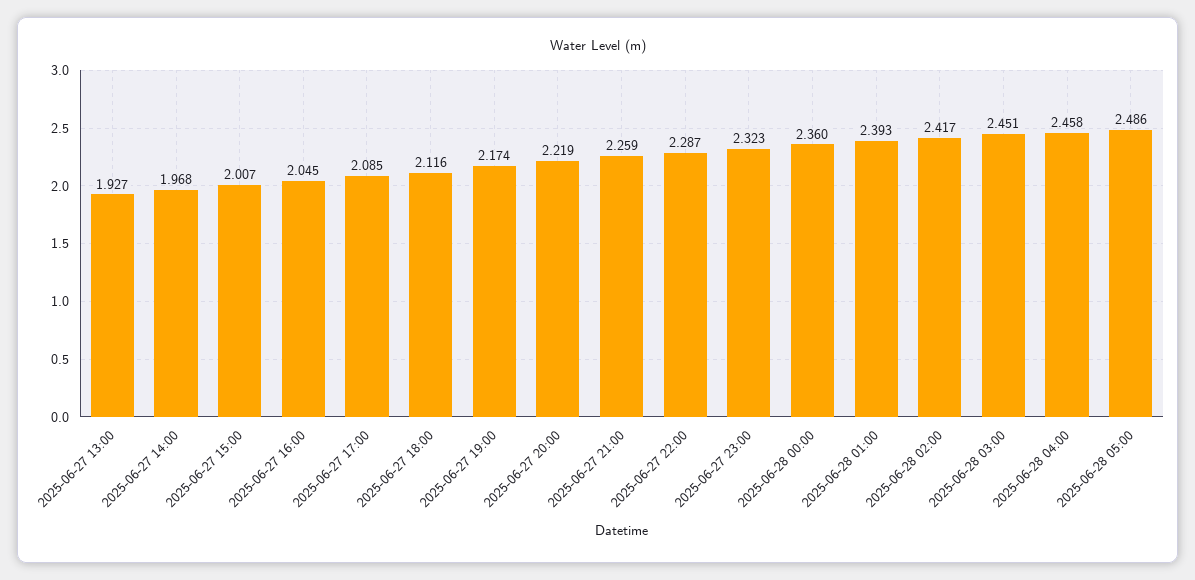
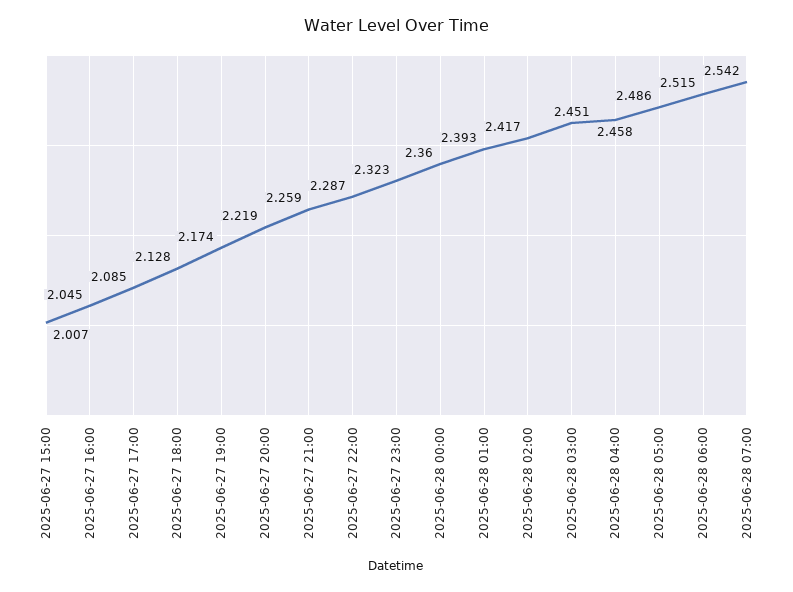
2025-06-27 13:00: 1.927 -> none
2025-06-27 14:00: 1.968 -> none
2025-06-27 18:00: 2.116 -> 2.128
2025-06-28 06:00: none -> 2.515
2025-06-28 07:00: none -> 2.542

